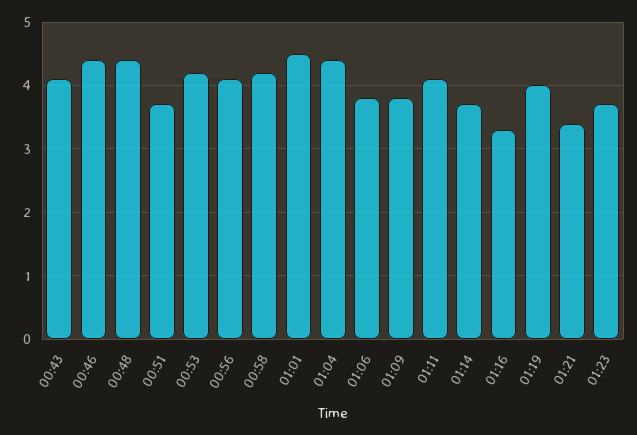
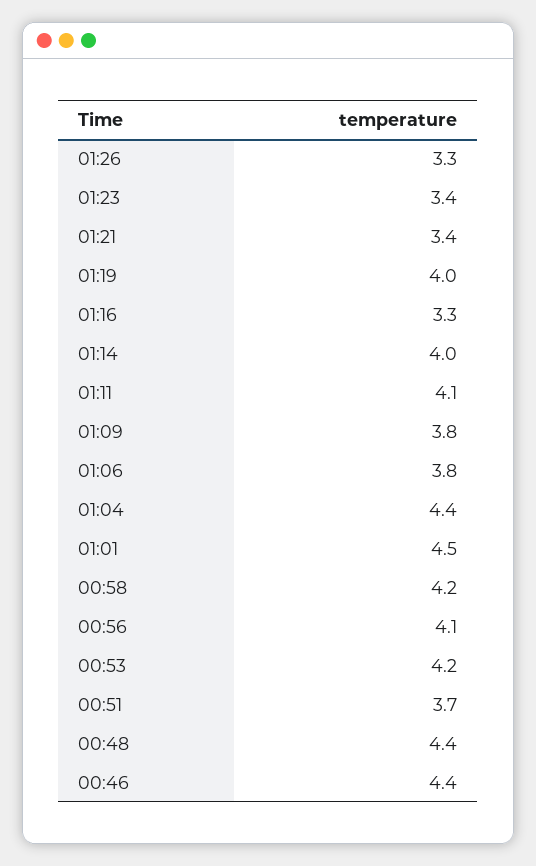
00:43: 4.1 -> none
01:14: 3.7 -> 4
01:23: 3.7 -> 3.4
01:26: none -> 3.3

